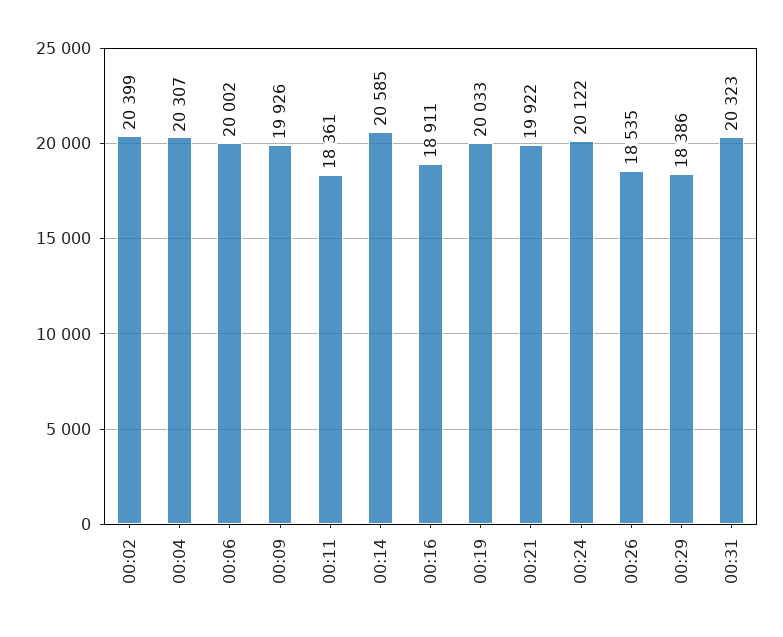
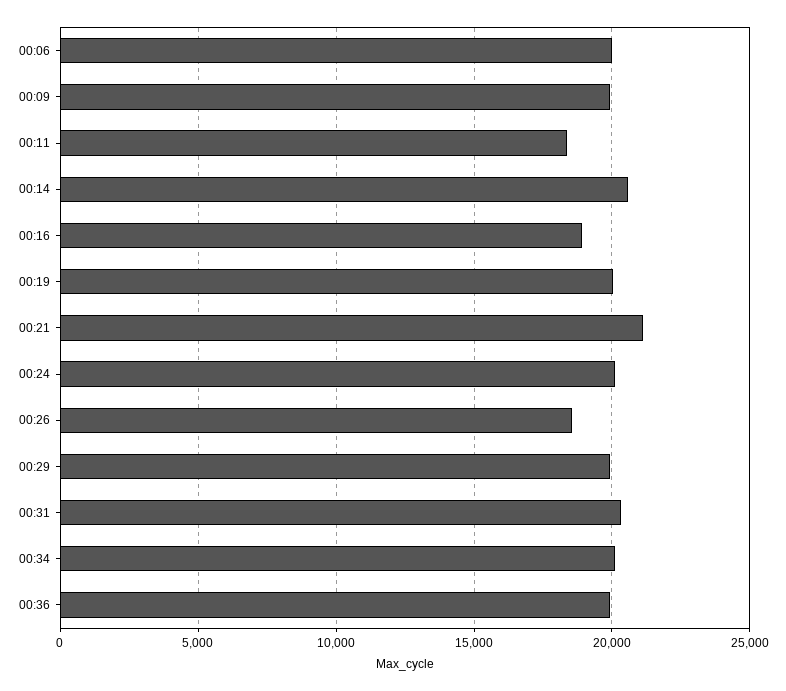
00:02: 20399 -> none
00:04: 20307 -> none
00:21: 19922 -> 21000
00:29: 18386 -> 20000
00:34: none -> 20000
00:36: none -> 20000

